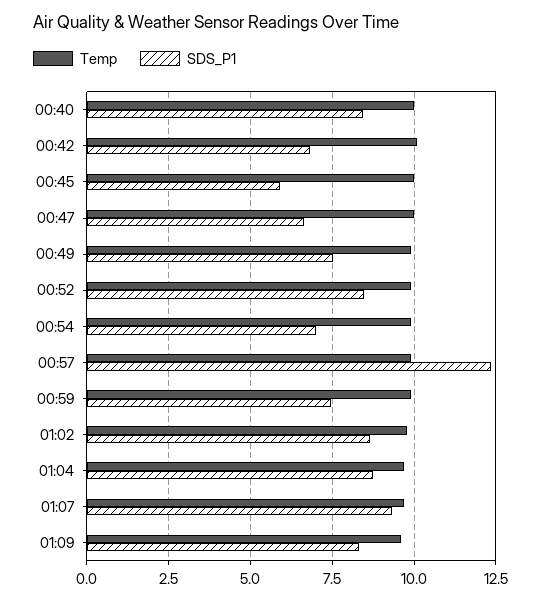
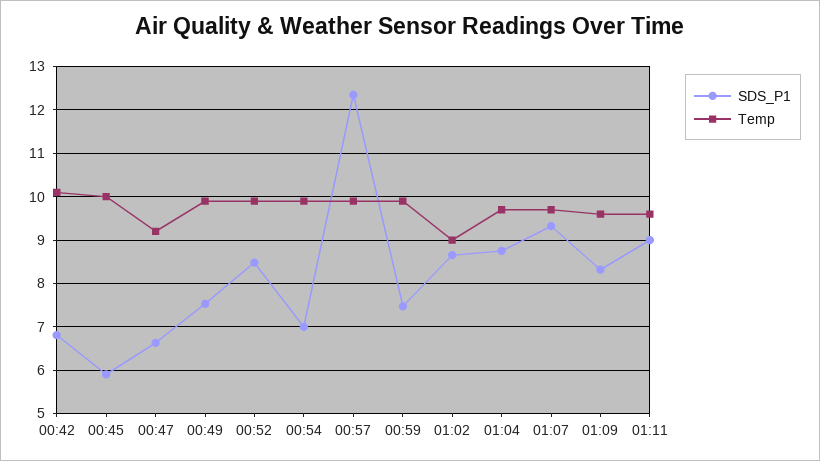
Temp, 00:40: 10 -> none
SDS_P1, 00:40: 8.5 -> none
Temp, 00:47: 10 -> 9.2
Temp, 01:02: 9.75 -> 9
SDS_P1, 01:11: none -> 9
Temp, 01:11: none -> 9.6

